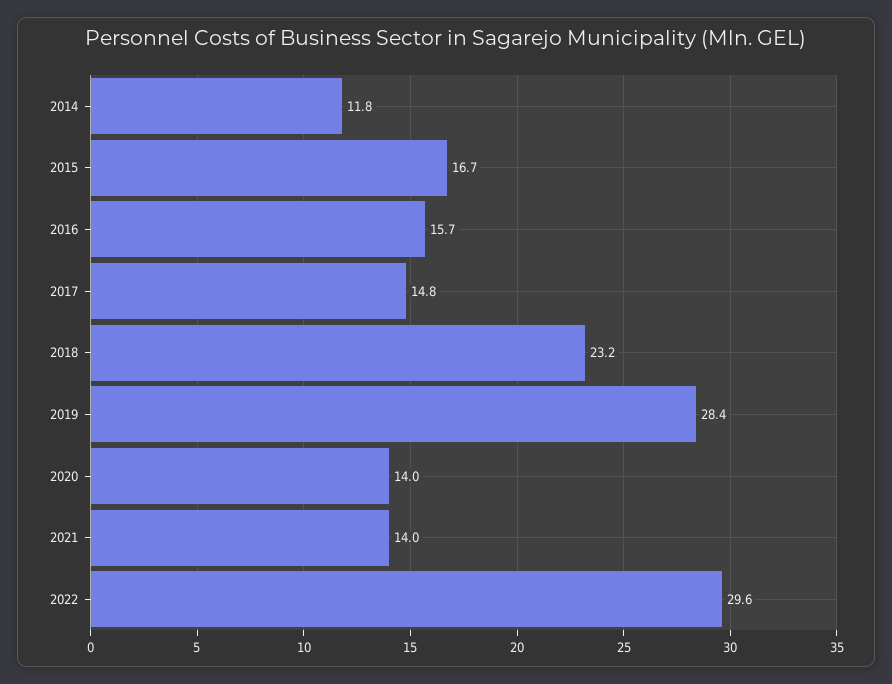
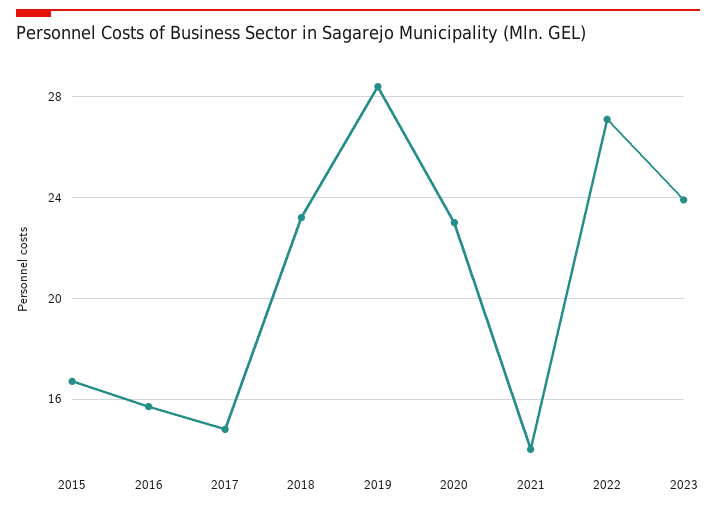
2014: 11.8 -> none
2020: 14 -> 23
2022: 29.6 -> 27
2023: none -> 24

